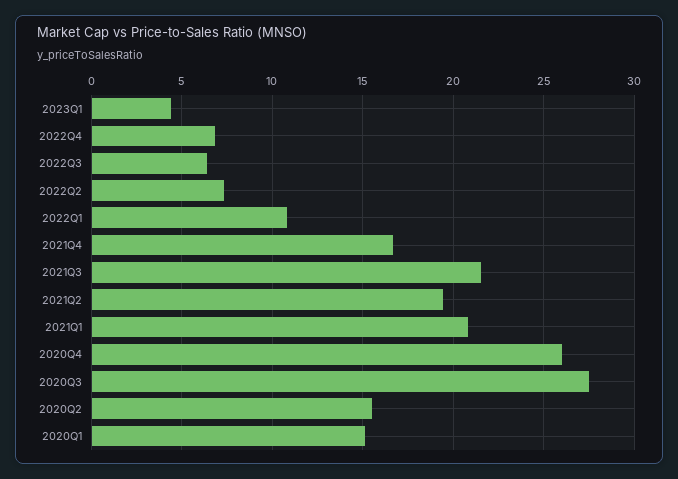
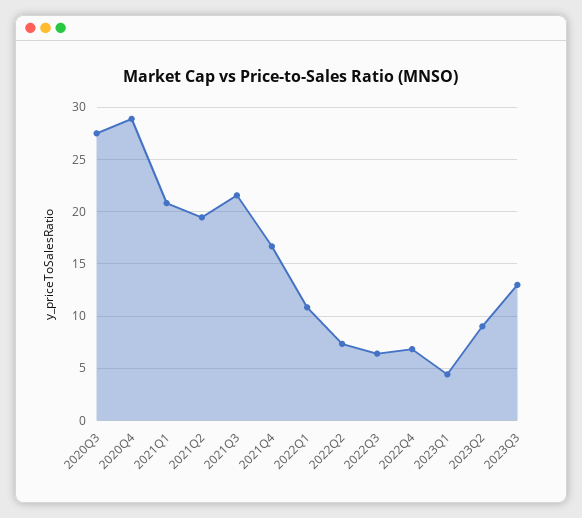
2020Q4: 26 -> 29
2020Q2: 15.5 -> none
2020Q1: 15 -> none
2023Q2: none -> 9
2023Q3: none -> 13

